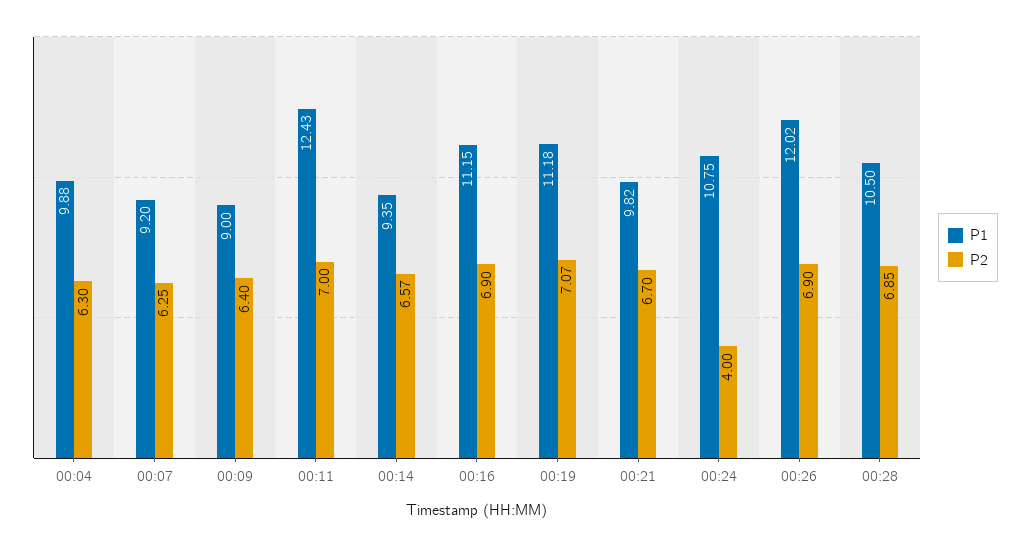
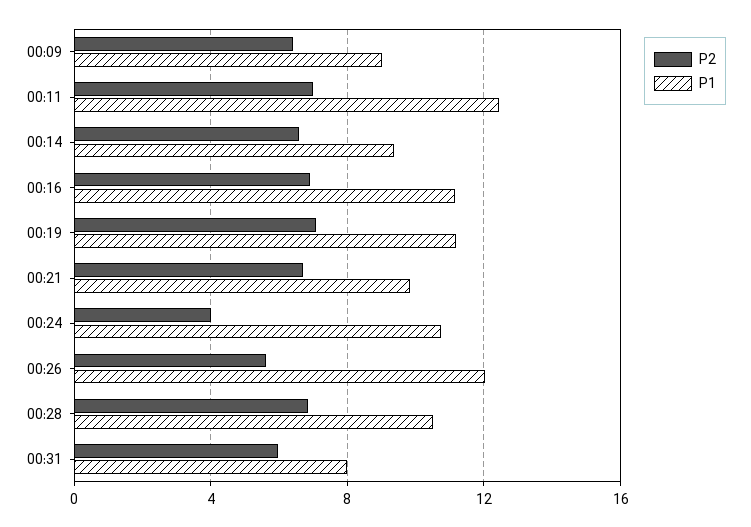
P1, 00:04: 9.88 -> none
P2, 00:04: 6.3 -> none
P1, 00:07: 9.2 -> none
P2, 00:07: 6.25 -> none
P2, 00:26: 6.9 -> 5.5
P2, 00:31: none -> 6
P1, 00:31: none -> 8

